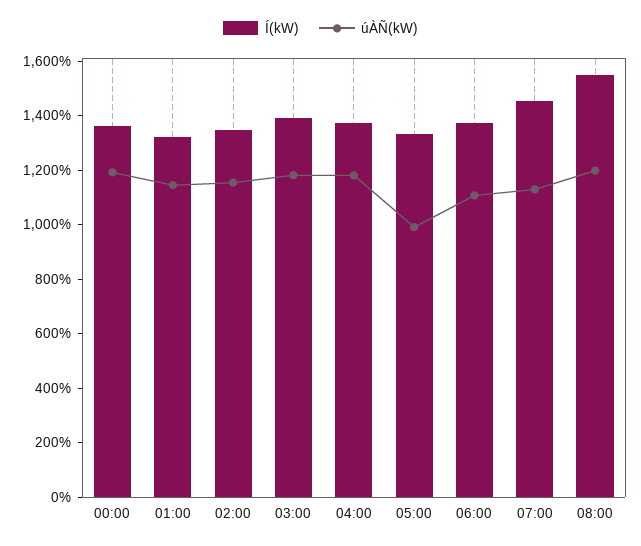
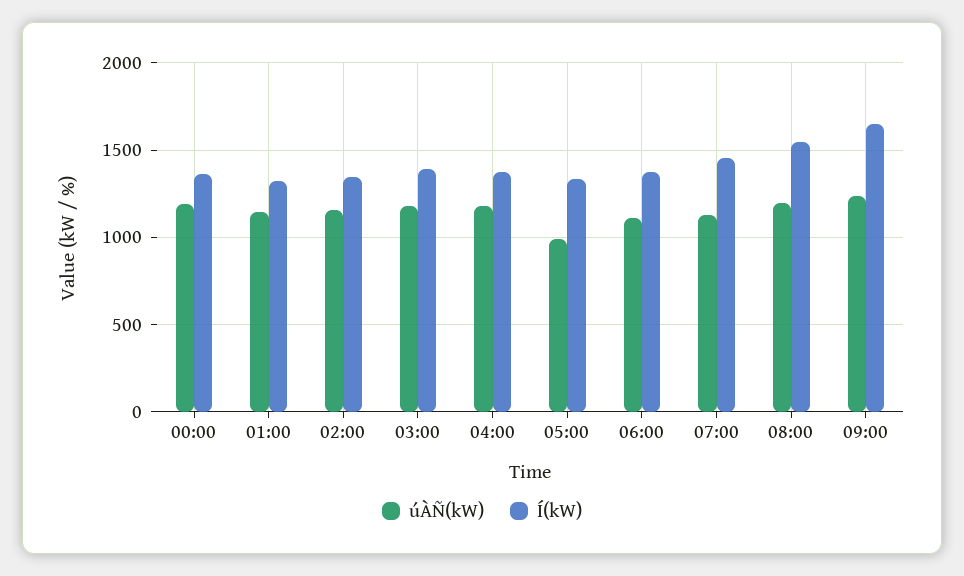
úÀÑ(kW), 09:00: none -> 1250
Í(kW), 09:00: none -> 1650

